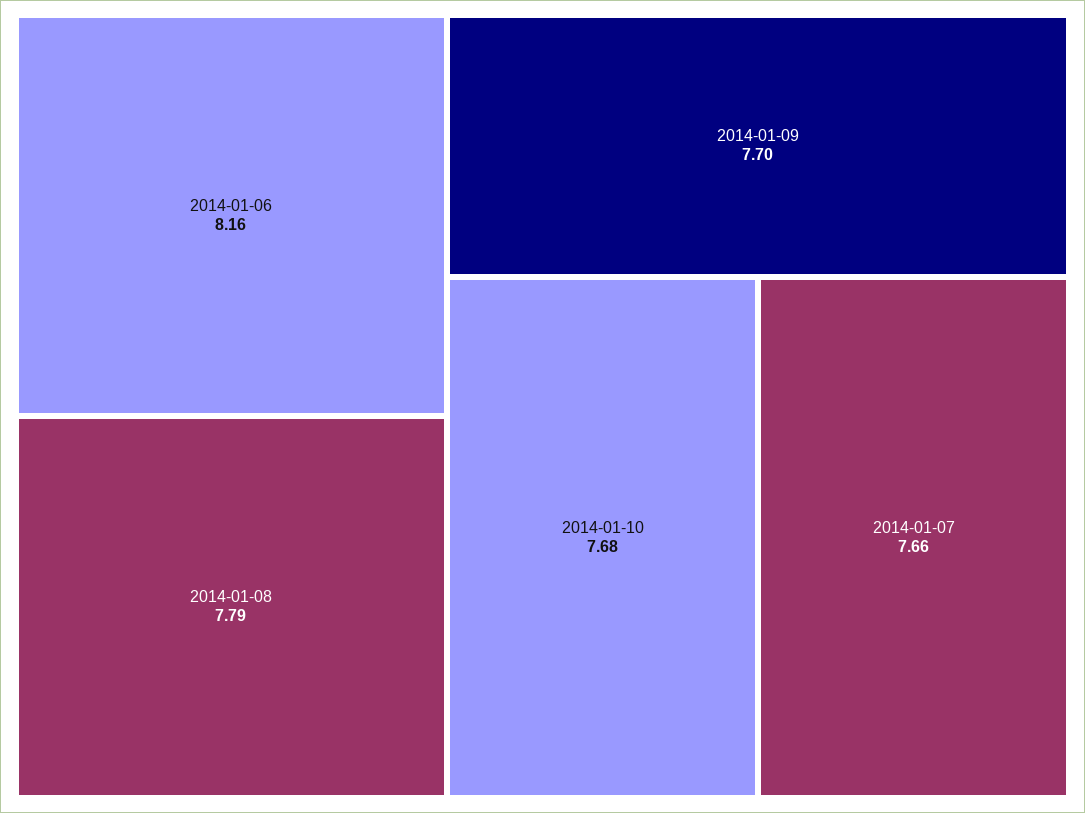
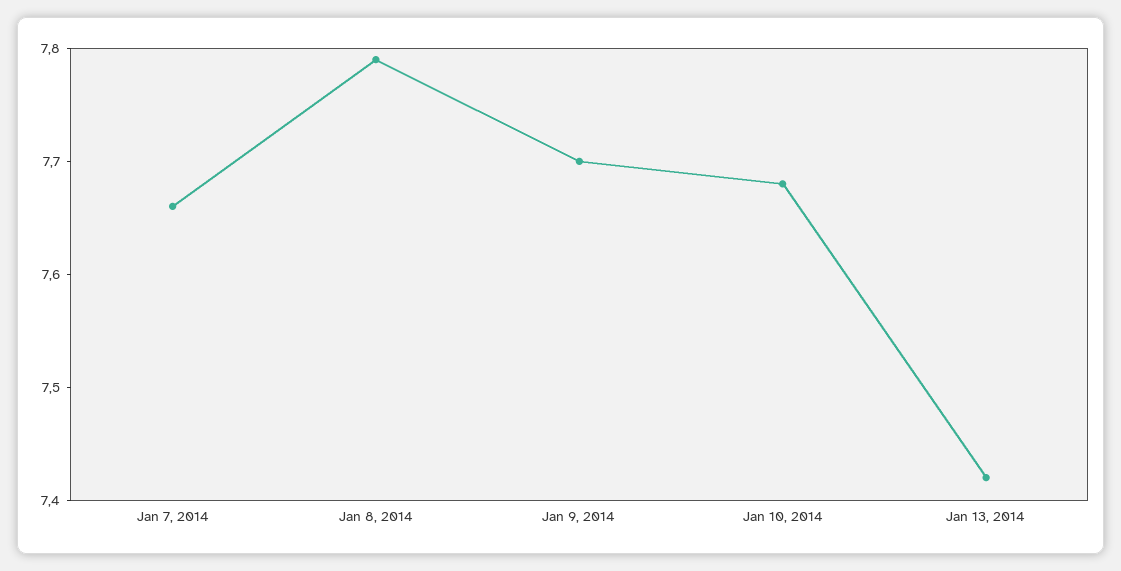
2014-01-06: 8.16 -> none
Jan 13, 2014: none -> 7.42

